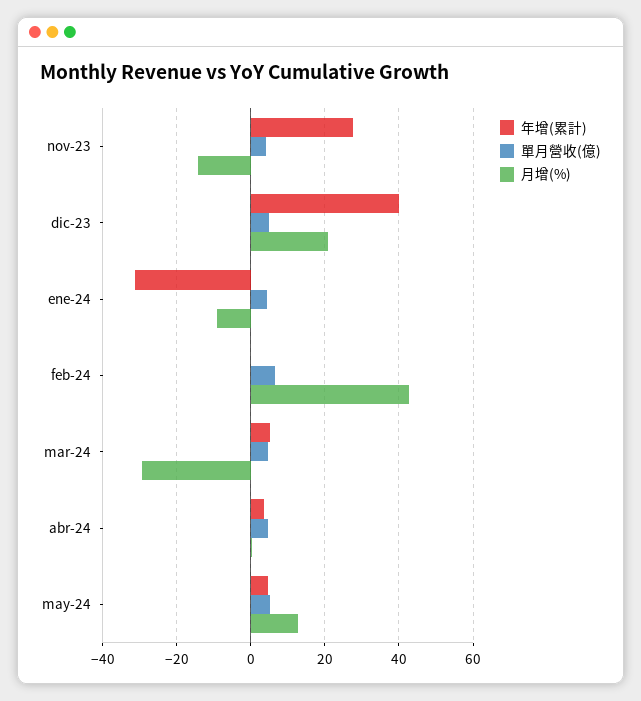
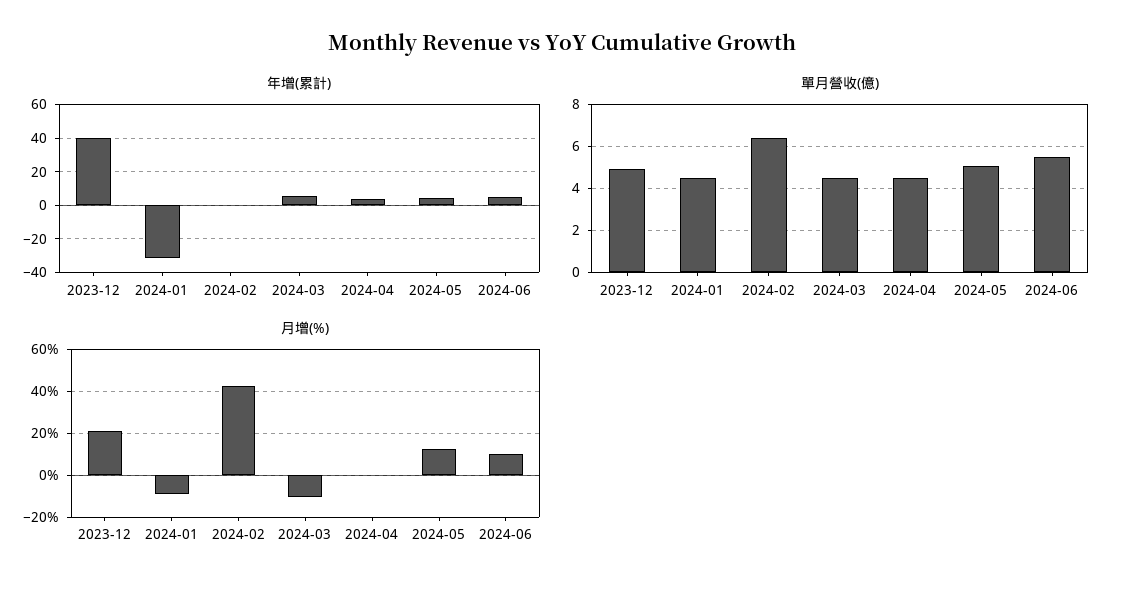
年增(累計), nov-23: 28 -> none
單月營收(億), nov-23: 4 -> none
月增(%), nov-23: -14 -> none
月增(%), mar-24: -30 -> -10
年增(累計), 2024-06: none -> 5
單月營收(億), 2024-06: none -> 5.5
月增(%), 2024-06: none -> 10

